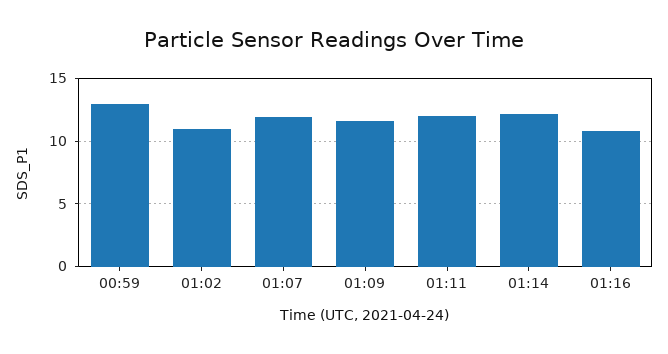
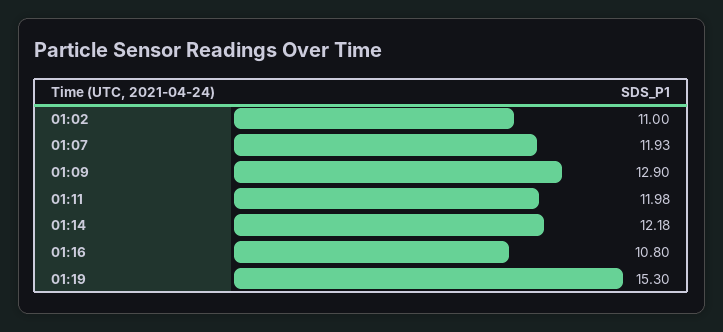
00:59: 13 -> none
01:09: 11.5 -> 12.9
01:19: none -> 15.3

